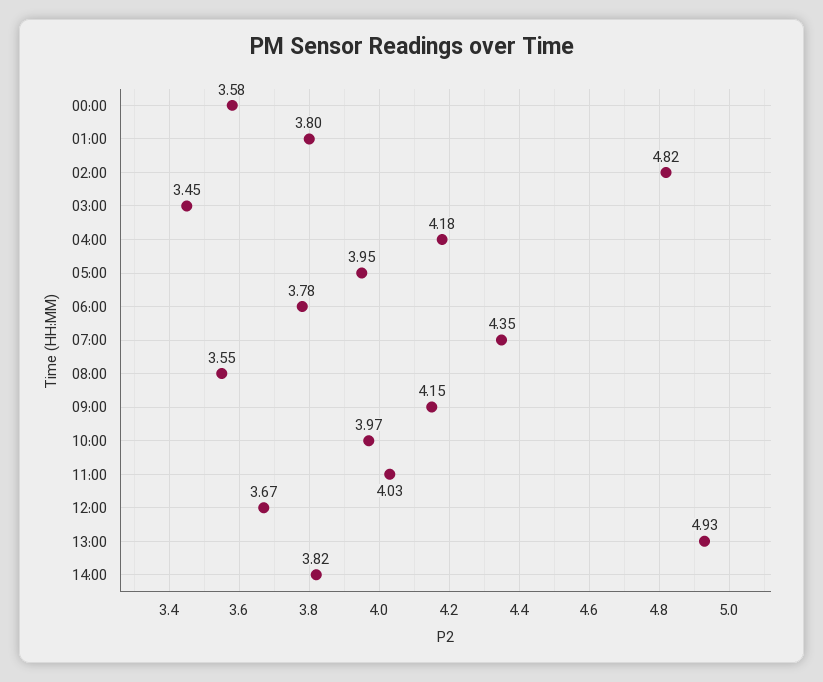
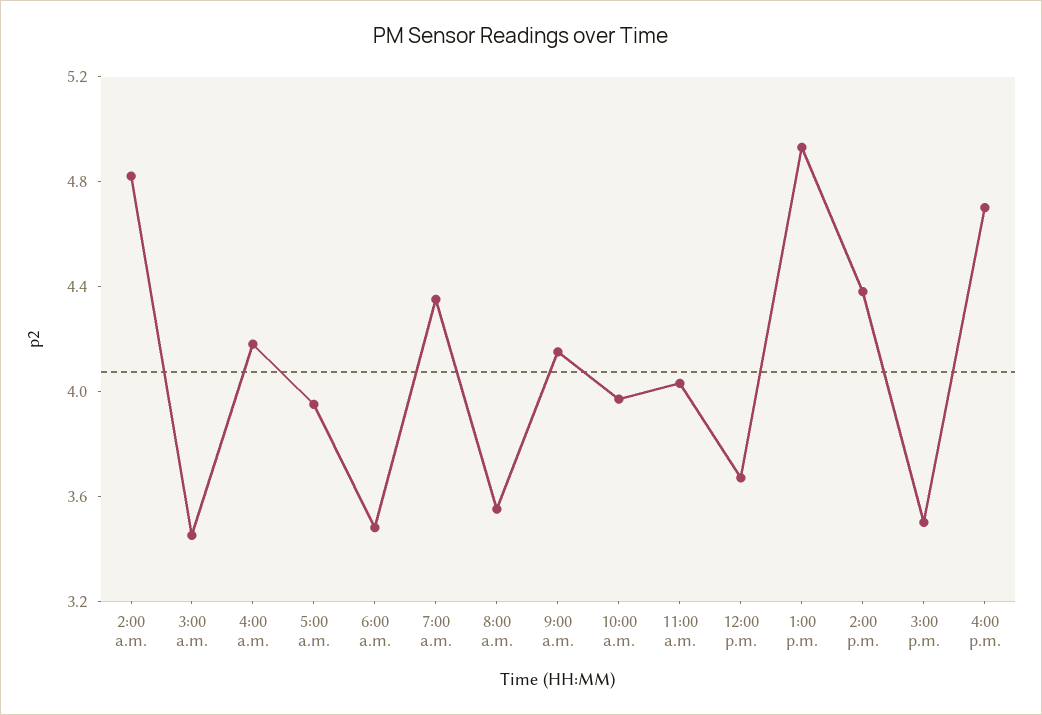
00:00: 3.58 -> none
01:00: 3.8 -> none
06:00: 3.78 -> 3.5
14:00: 3.82 -> 4.4
3:00 p.m.: none -> 3.5
4:00 p.m.: none -> 4.7

